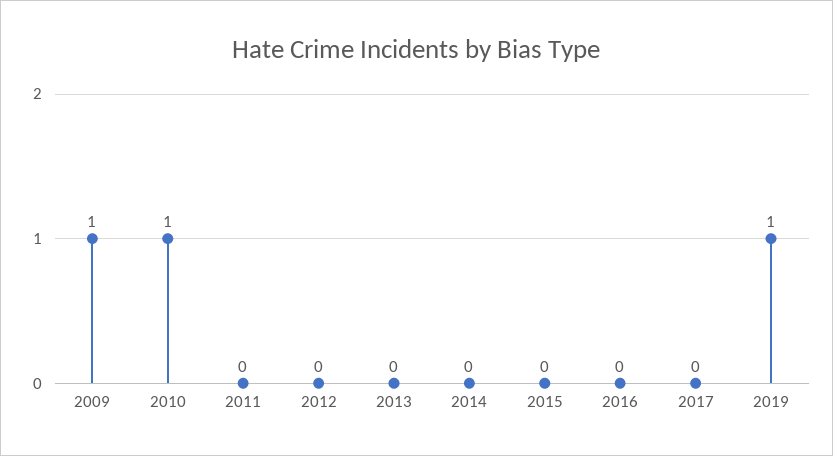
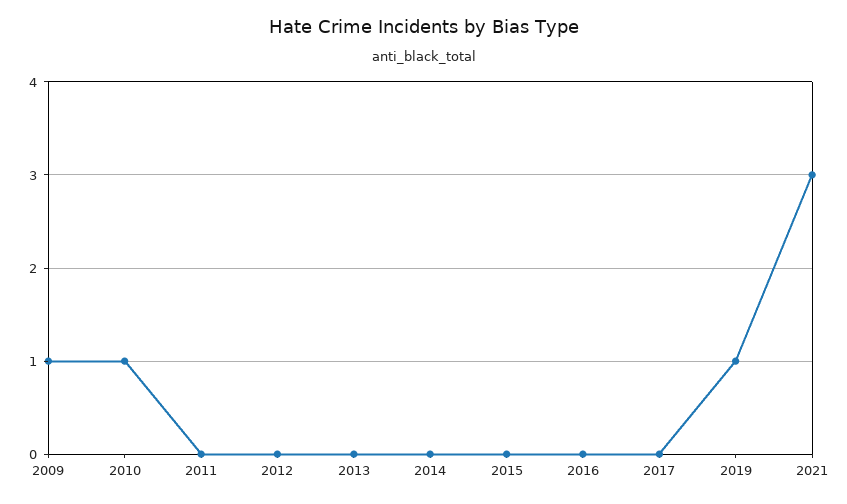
2021: none -> 3

